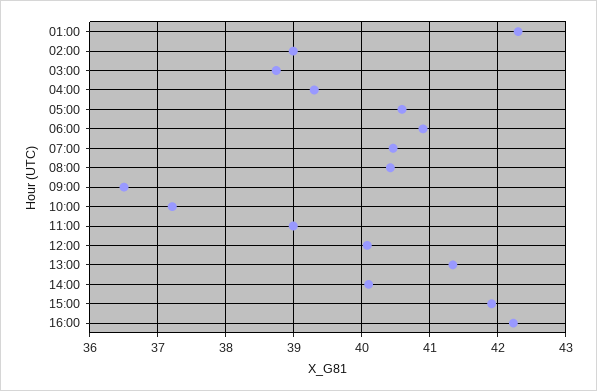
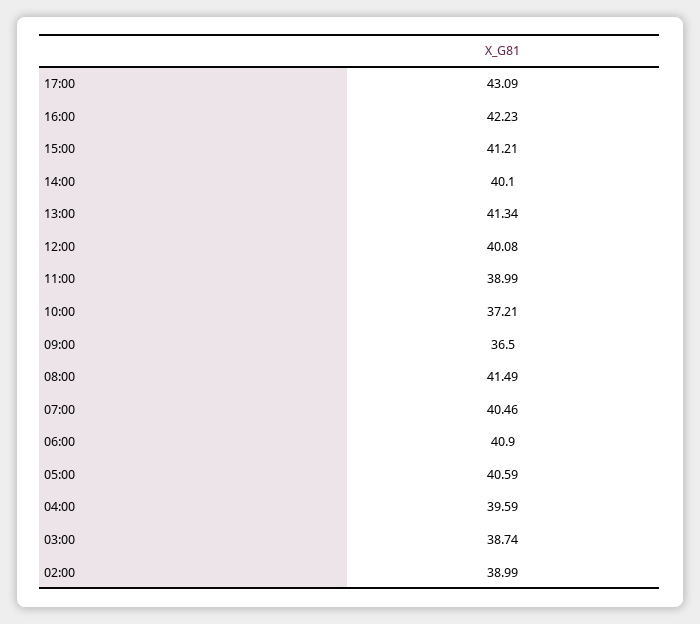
01:00: 42.3 -> none
04:00: 39.3 -> 39.59
08:00: 40.4 -> 41.49
15:00: 41.9 -> 41.21
17:00: none -> 43.09

